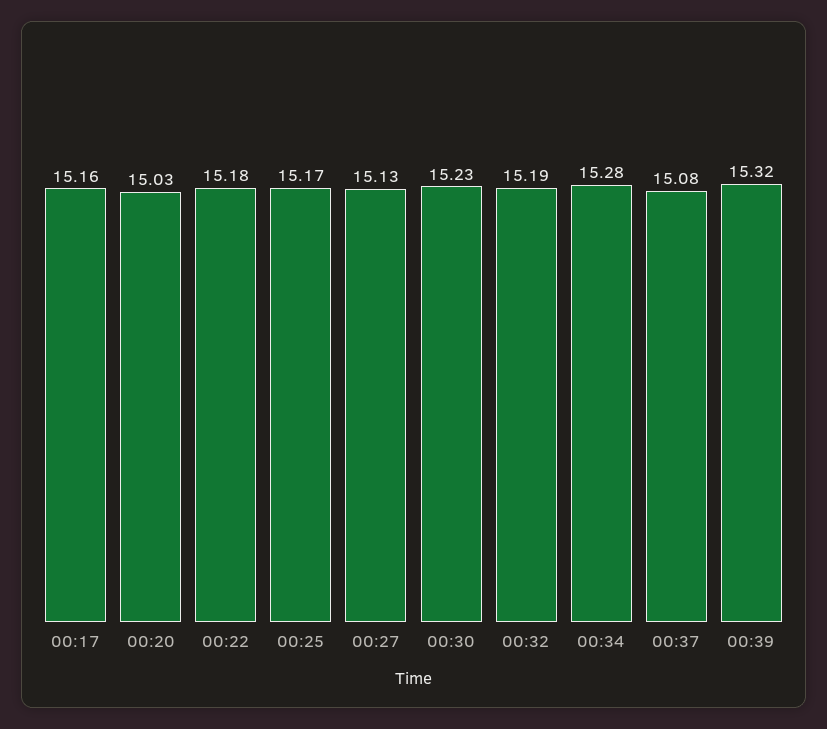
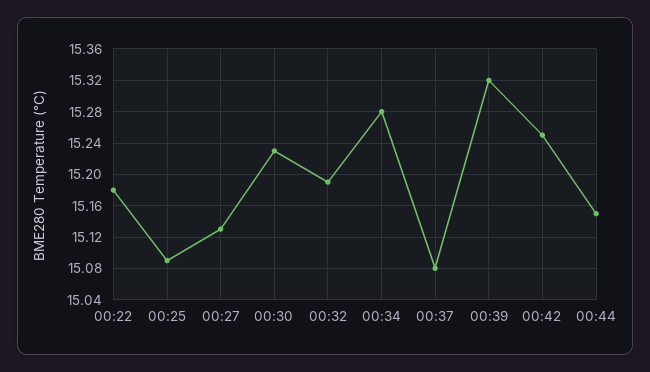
00:17: 15.16 -> none
00:20: 15.03 -> none
00:25: 15.17 -> 15.09
00:42: none -> 15.25
00:44: none -> 15.15

